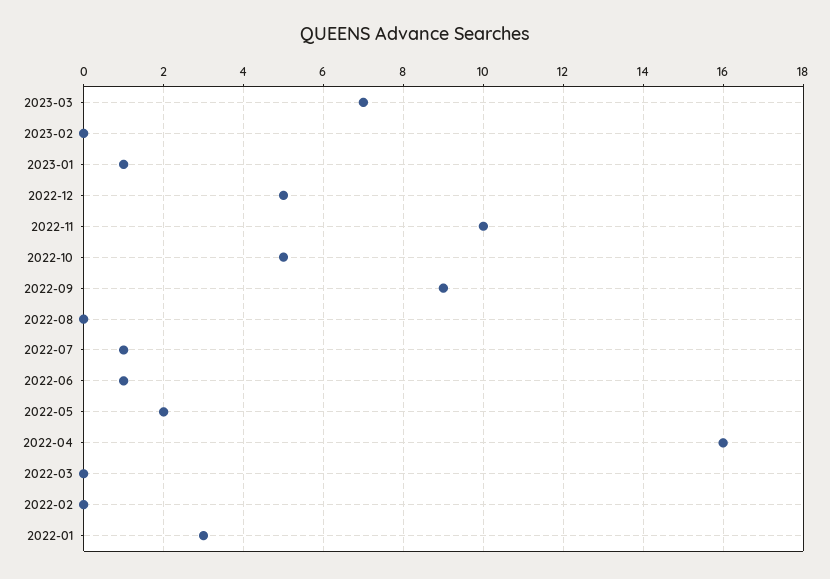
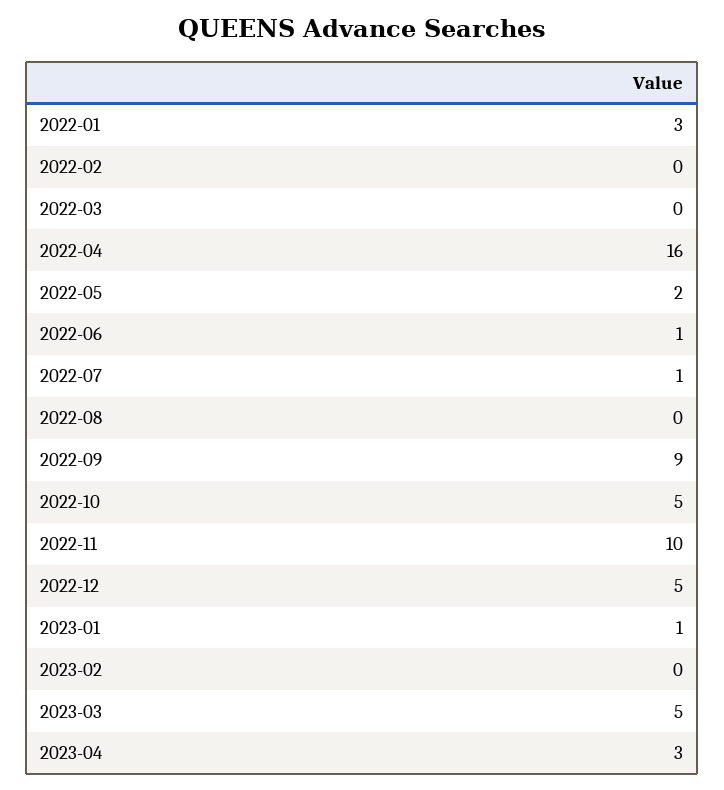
2023-03: 7 -> 5
2023-04: none -> 3

